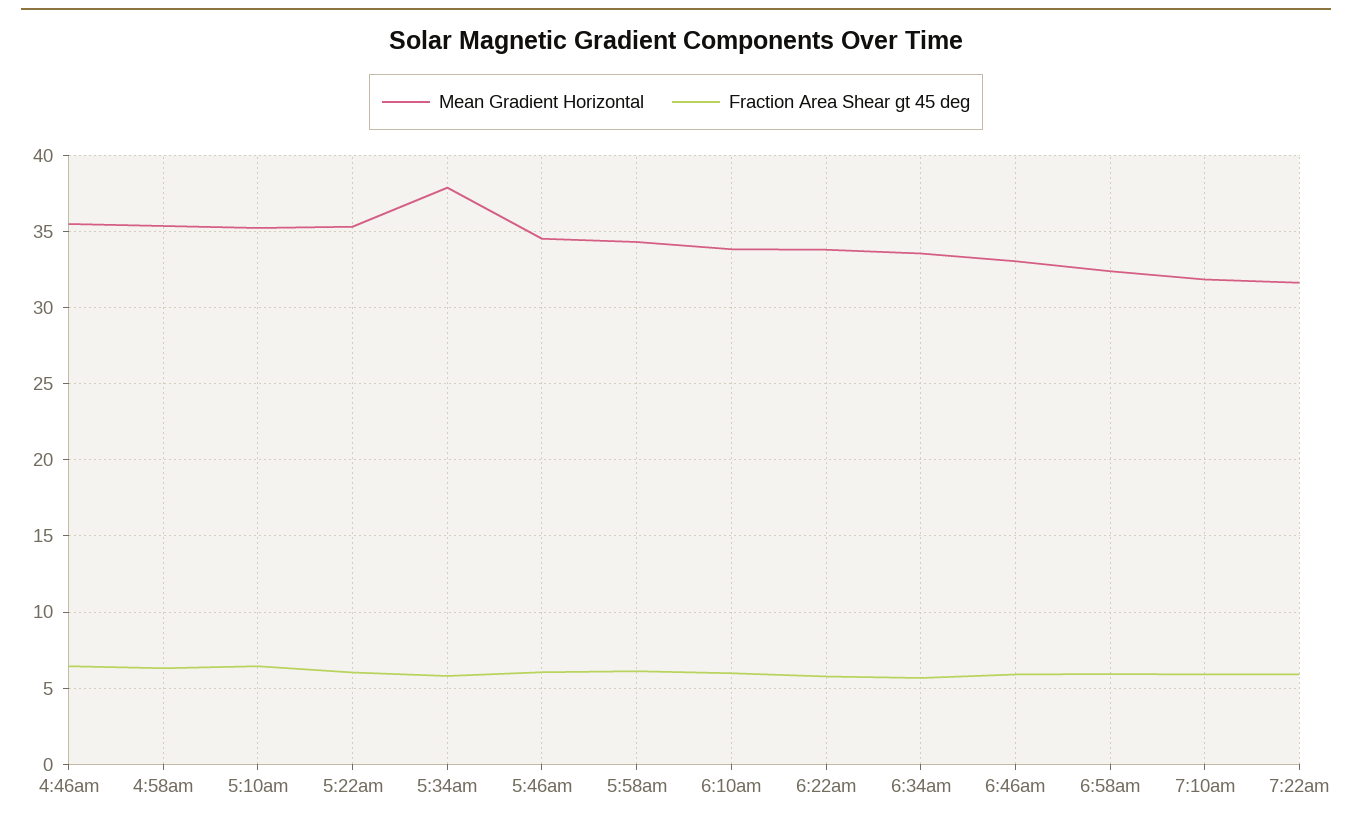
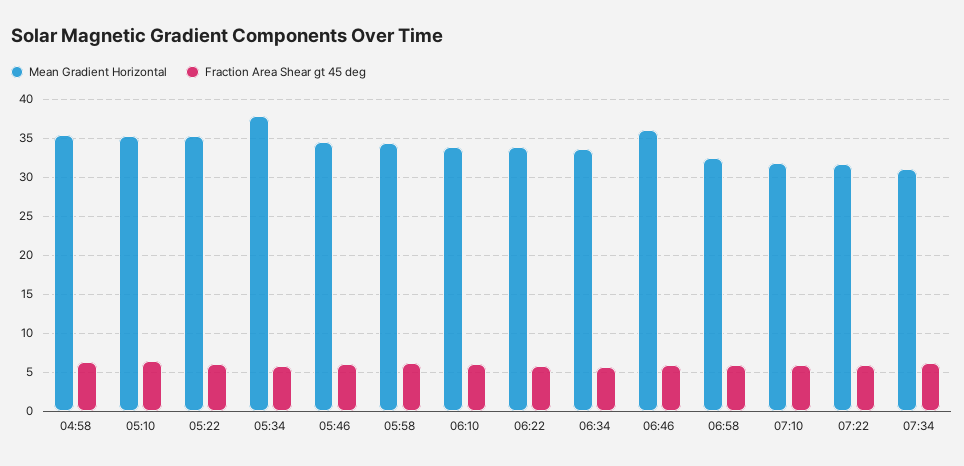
Mean Gradient Horizontal, 4:46am: 35.5 -> none
Fraction Area Shear gt 45 deg, 4:46am: 6.5 -> none
Mean Gradient Horizontal, 6:46am: 33 -> 36
Mean Gradient Horizontal, 07:34: none -> 31
Fraction Area Shear gt 45 deg, 07:34: none -> 6

